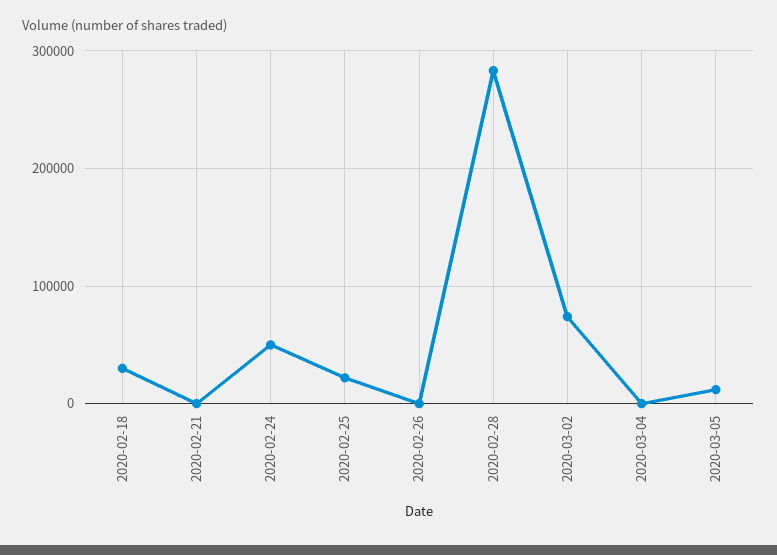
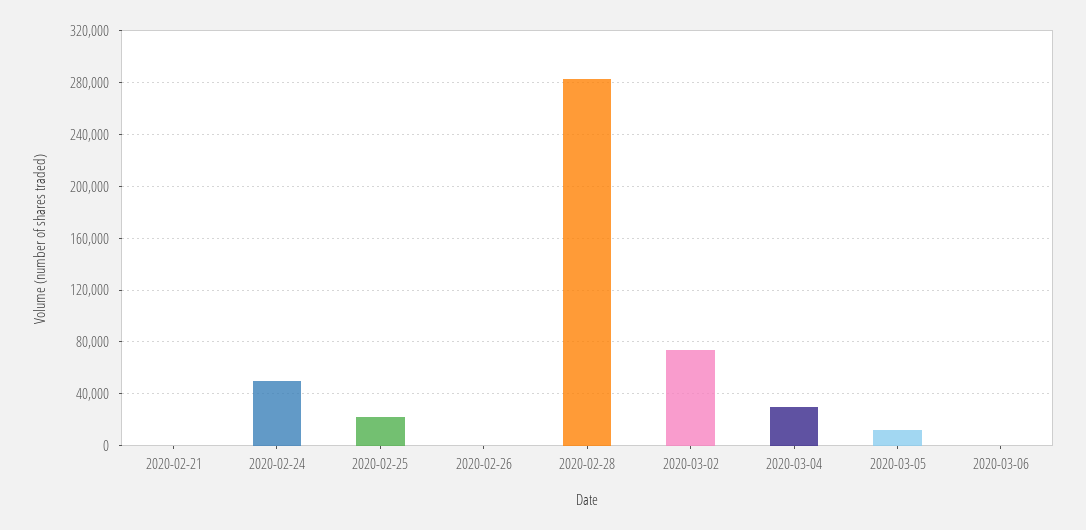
2020-02-18: 30000 -> none
2020-03-04: 0 -> 30000
2020-03-06: none -> 0

